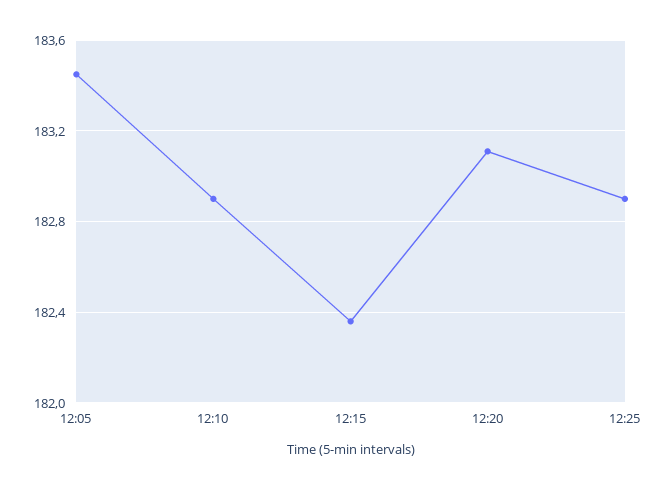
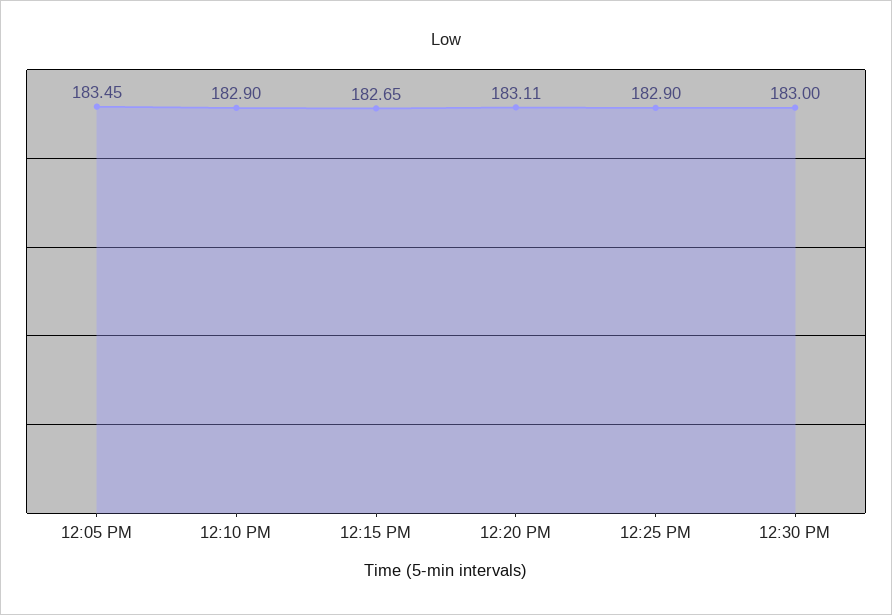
12:15: 182.35 -> 182.65
12:30 PM: none -> 183

